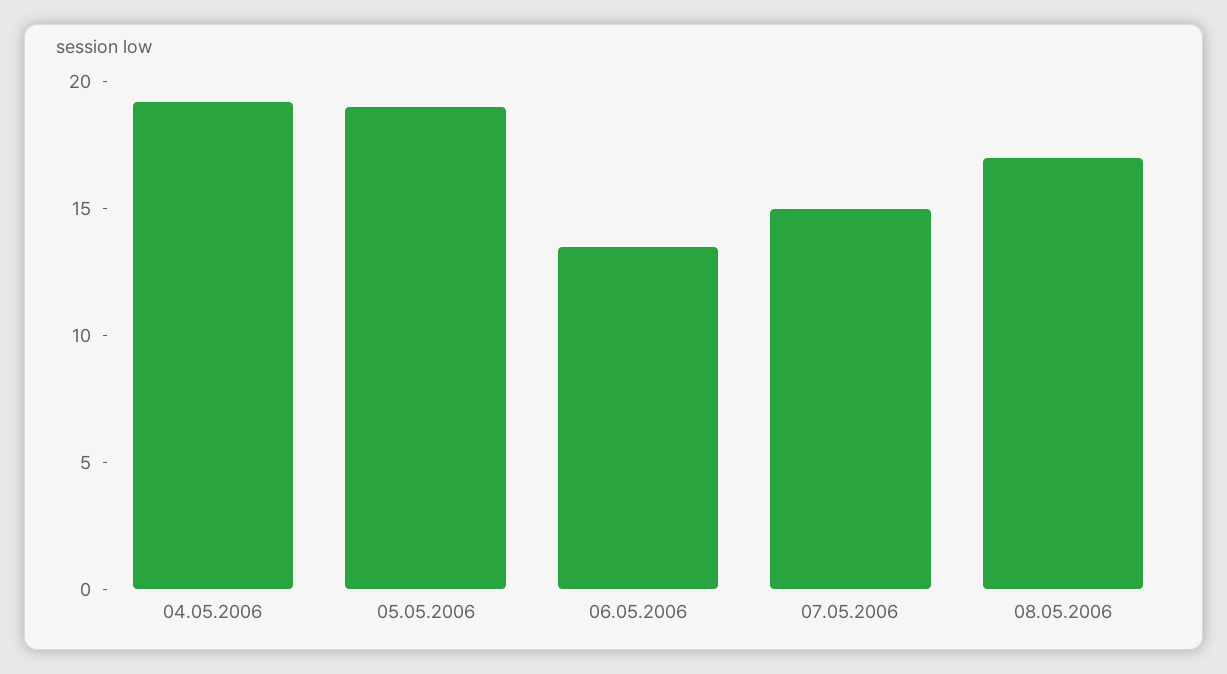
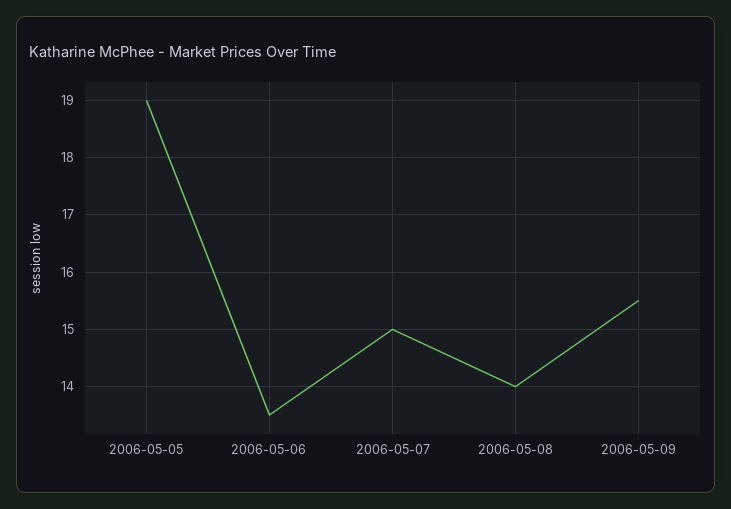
04.05.2006: 19 -> none
08.05.2006: 17 -> 14
2006-05-09: none -> 15.5

